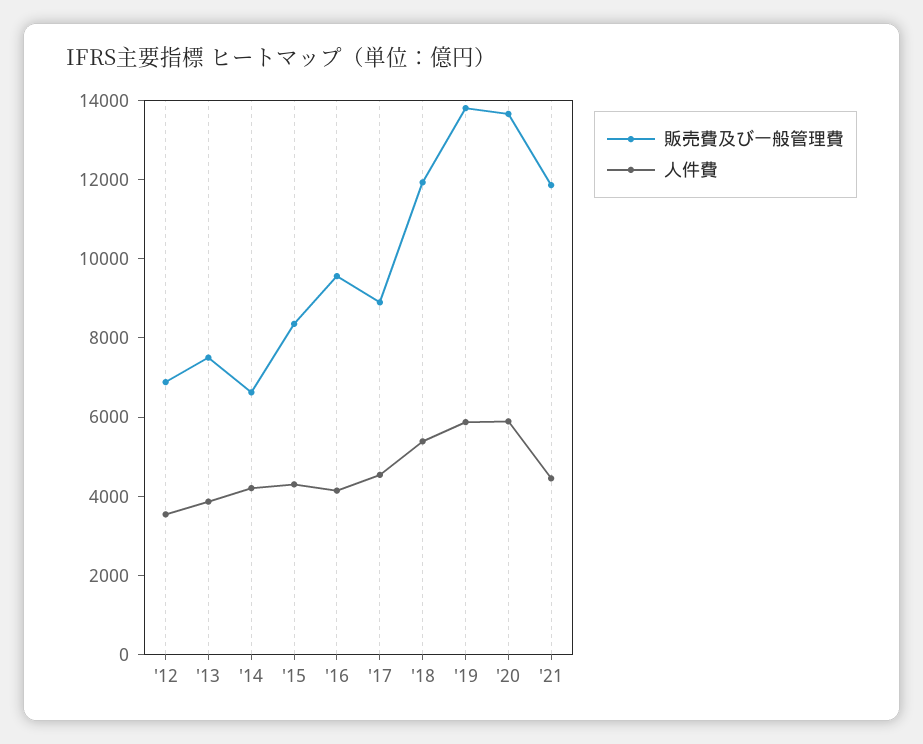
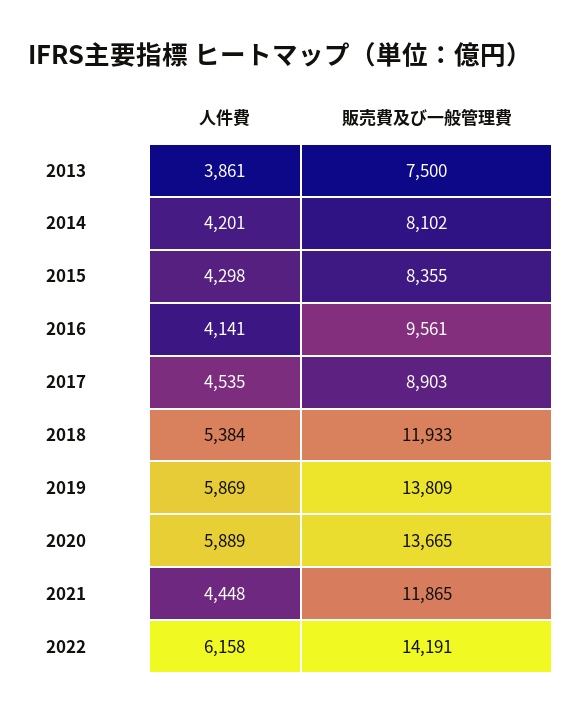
販売費及び一般管理費, '12: 7000 -> none
人件費, '12: 3500 -> none
販売費及び一般管理費, '14: 6500 -> 8102
人件費, 2022: none -> 6158
販売費及び一般管理費, 2022: none -> 14191

